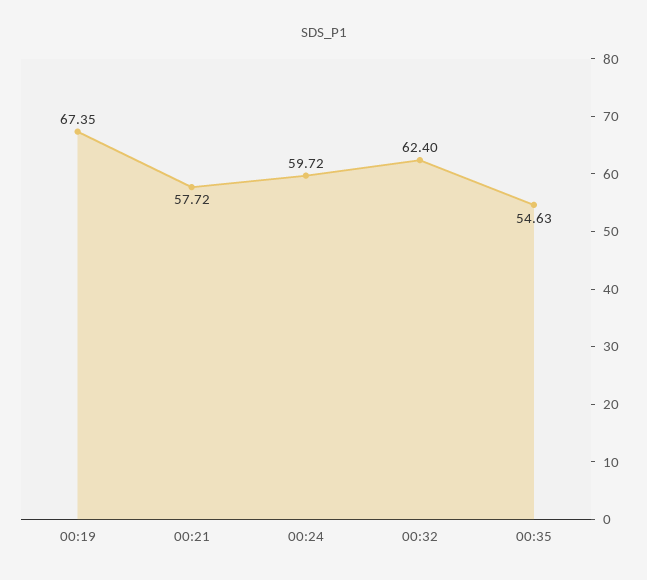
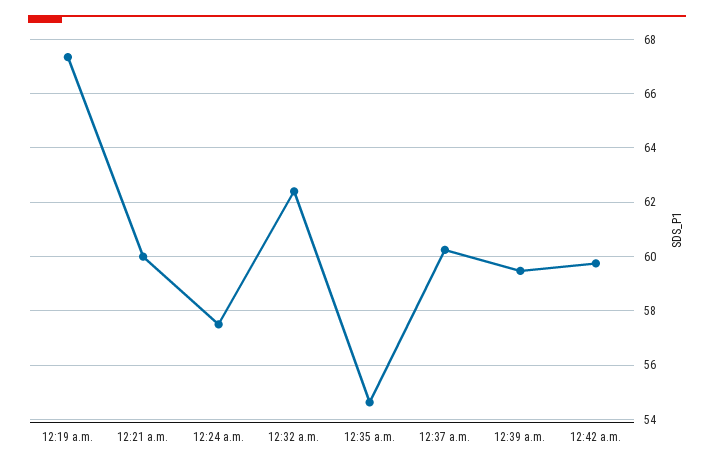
00:21: 57.72 -> 60
00:24: 59.72 -> 57.5
12:37 a.m.: none -> 60.25
12:39 a.m.: none -> 59.5
12:42 a.m.: none -> 59.75

